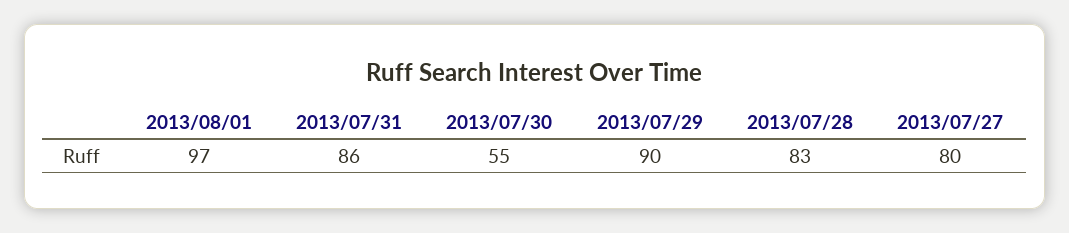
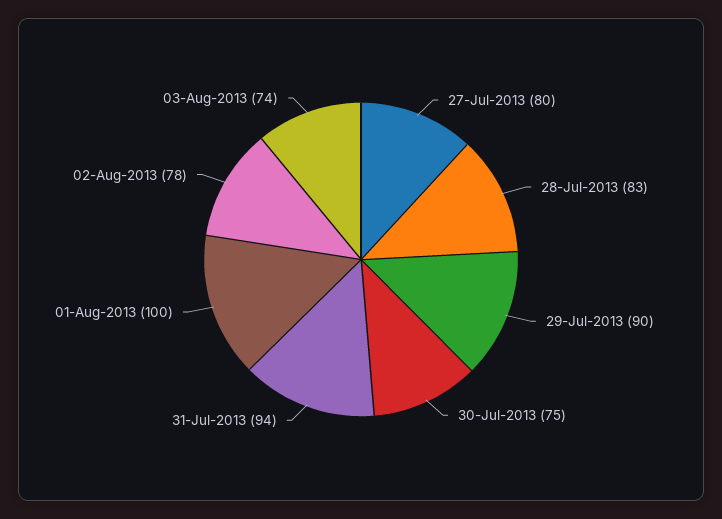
2013/08/01: 97 -> 100
2013/07/31: 86 -> 94
2013/07/30: 55 -> 75
02-Aug-2013: none -> 78
03-Aug-2013: none -> 74

